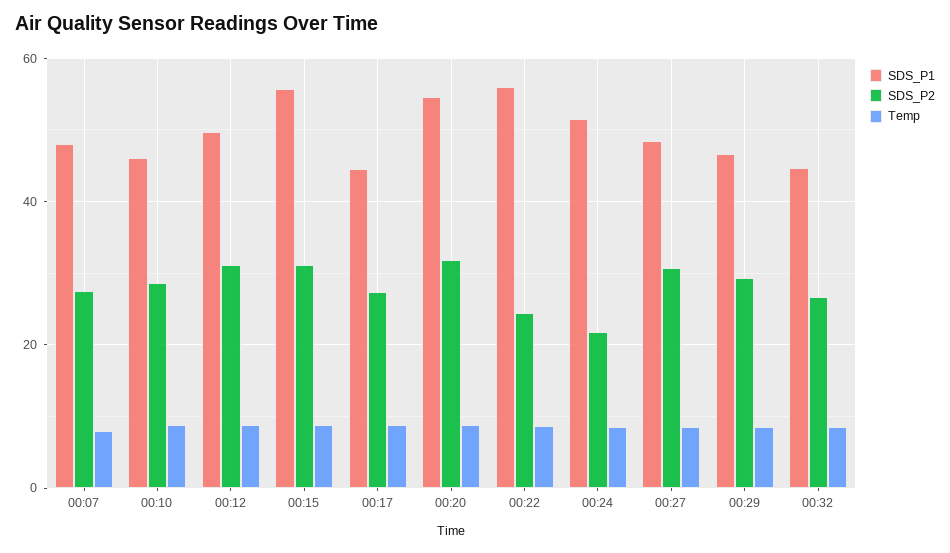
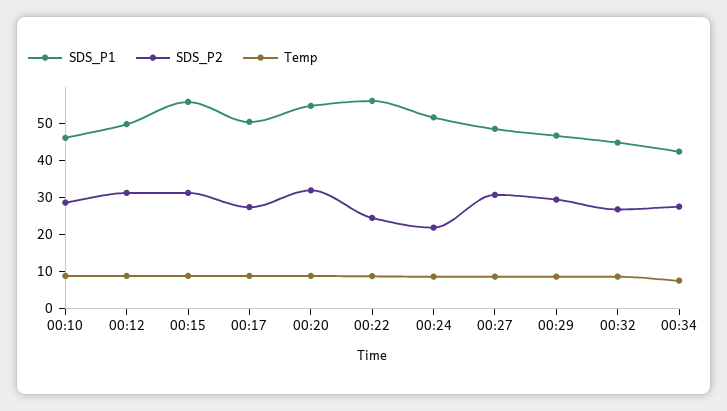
SDS_P1, 00:07: 48 -> none
SDS_P2, 00:07: 28 -> none
Temp, 00:07: 8 -> none
SDS_P1, 00:17: 44 -> 50
SDS_P1, 00:34: none -> 42.5
SDS_P2, 00:34: none -> 27.5
Temp, 00:34: none -> 7.5

